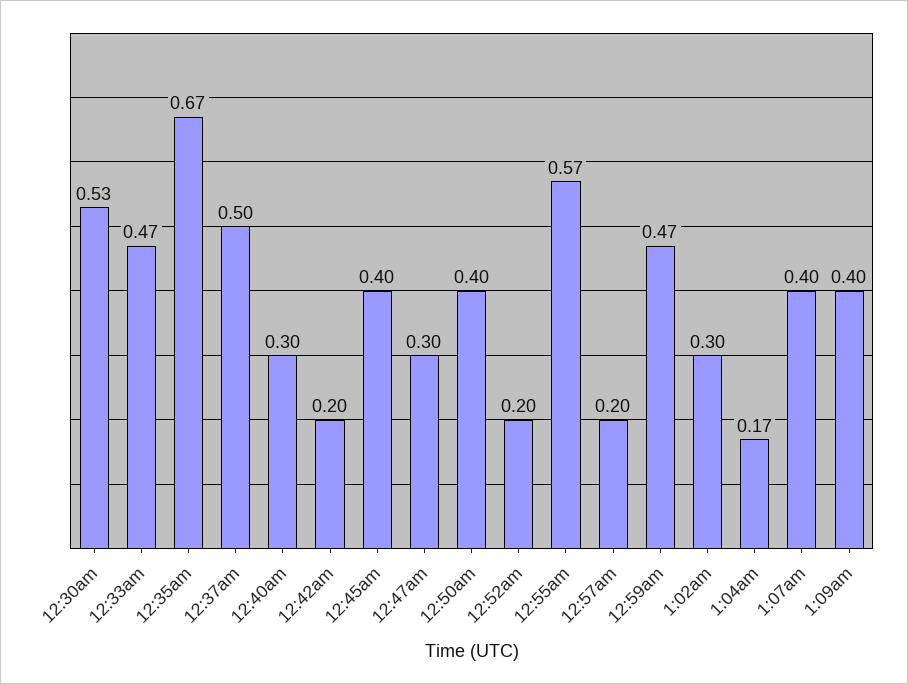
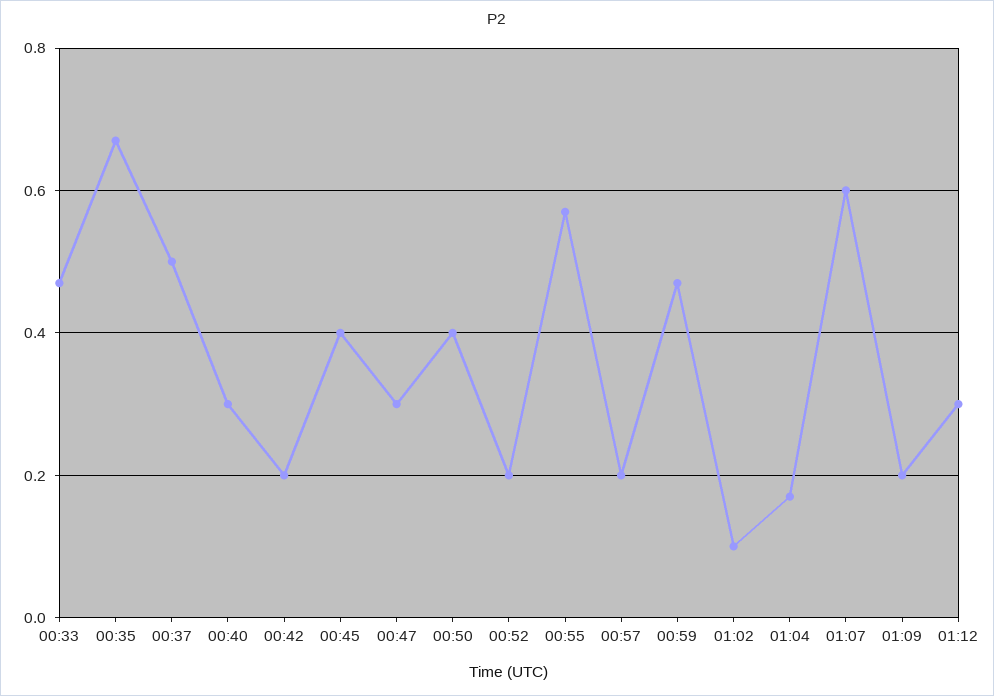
12:30am: 0.53 -> none
1:02am: 0.3 -> 0.1
1:07am: 0.4 -> 0.6
1:09am: 0.4 -> 0.2
01:12: none -> 0.3

